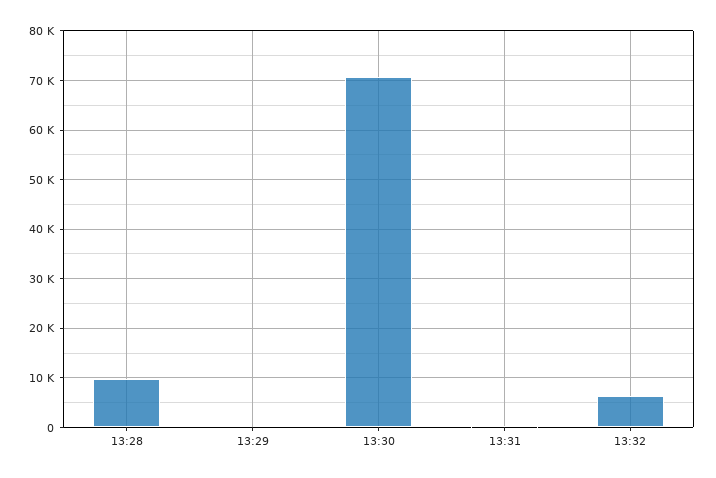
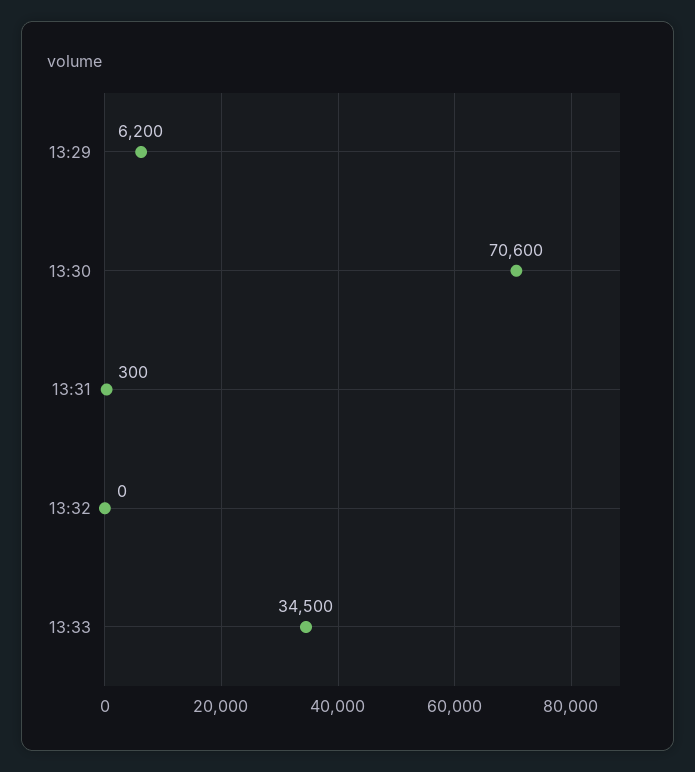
13:28: 10000 -> none
13:29: 0 -> 6200
13:32: 6000 -> 0
13:33: none -> 34500

